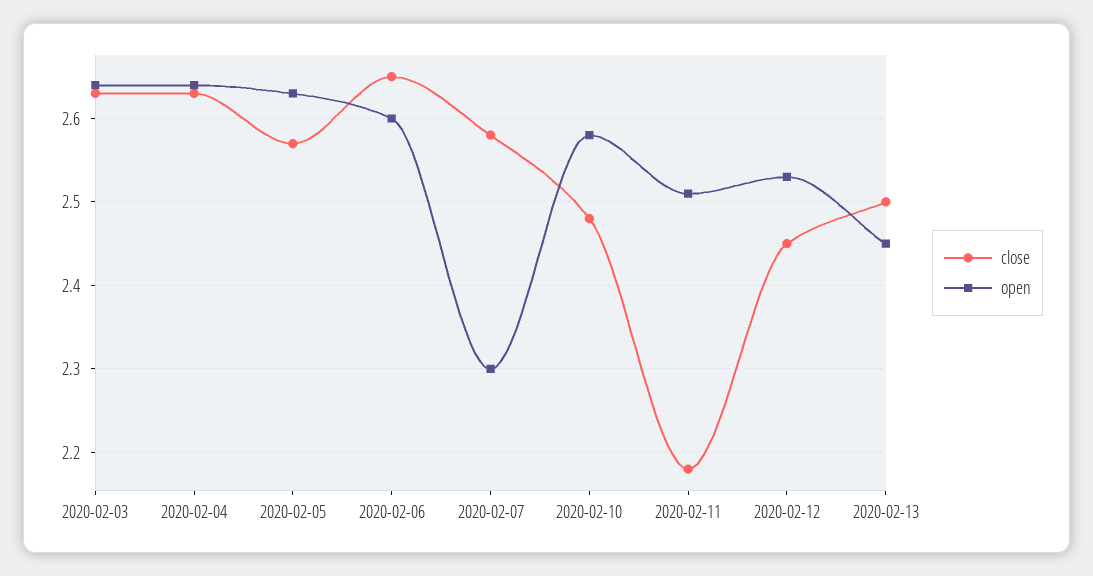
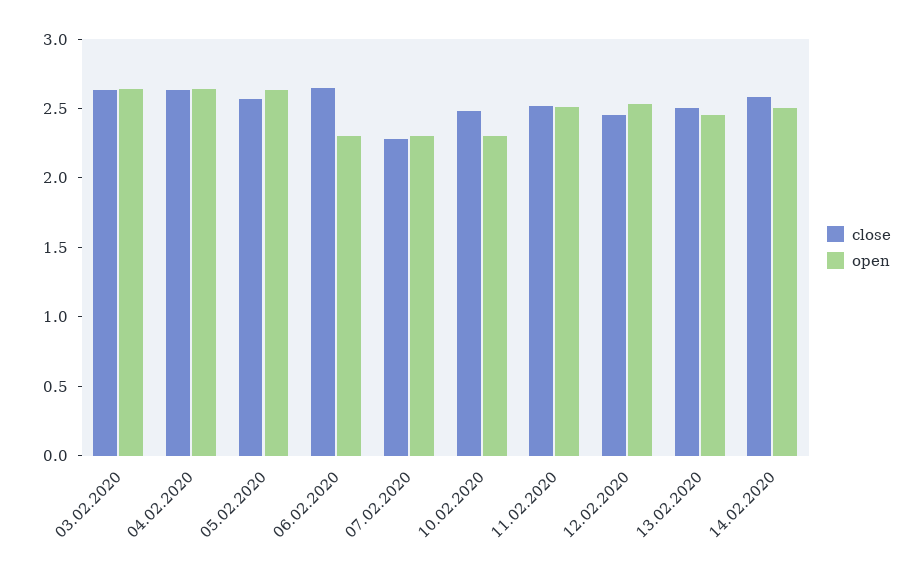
open, 2020-02-06: 2.6 -> 2.3
close, 2020-02-07: 2.58 -> 2.3
open, 2020-02-10: 2.58 -> 2.3
close, 2020-02-11: 2.18 -> 2.5
close, 14.02.2020: none -> 2.6
open, 14.02.2020: none -> 2.5

